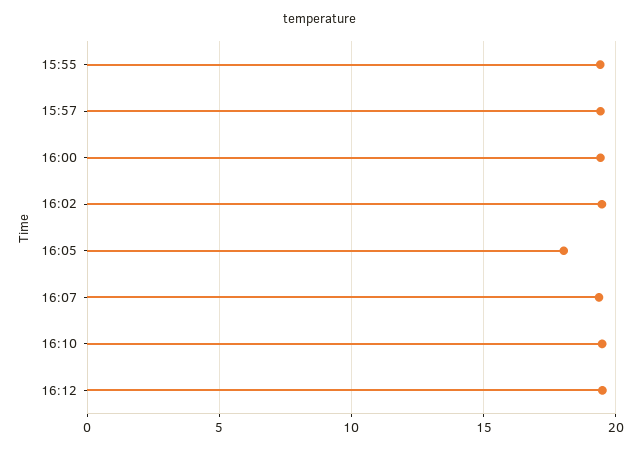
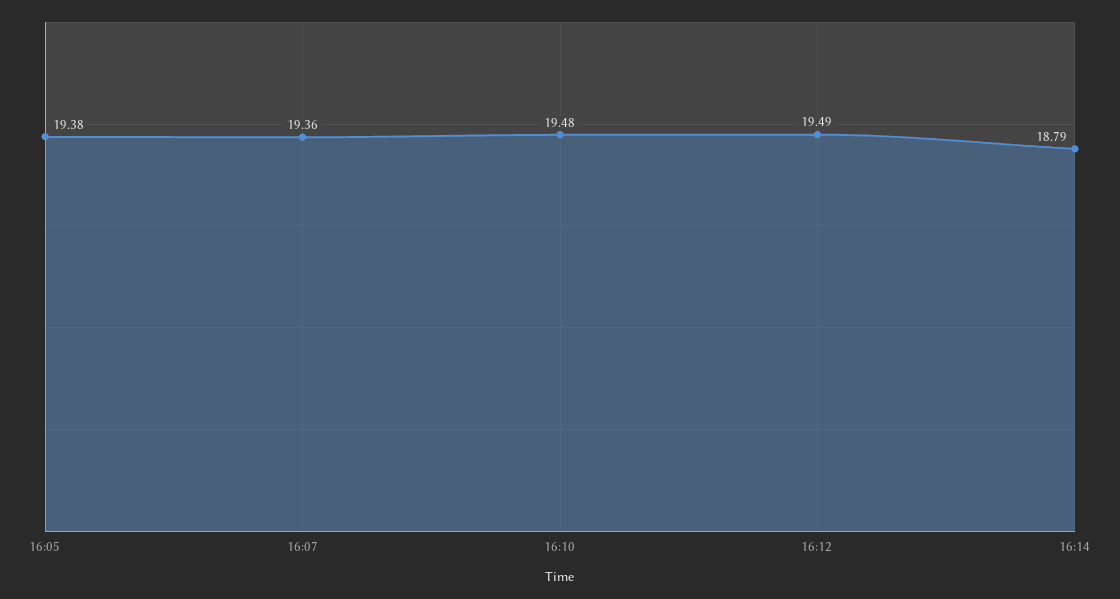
15:55: 19.5 -> none
15:57: 19.5 -> none
16:00: 19.5 -> none
16:02: 19.5 -> none
16:05: 18 -> 19.38
16:14: none -> 18.79

